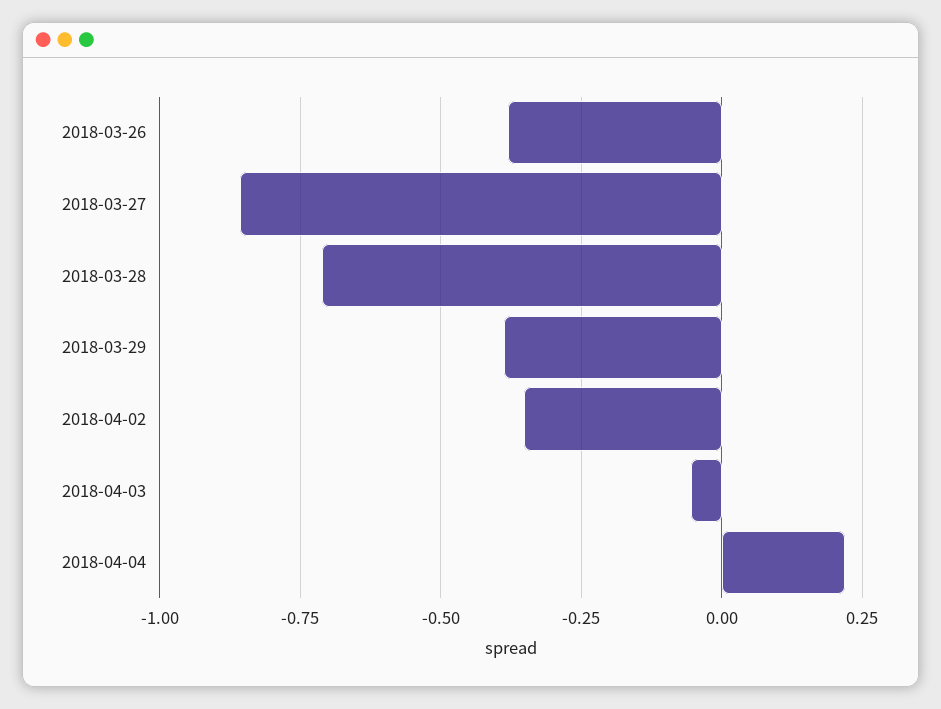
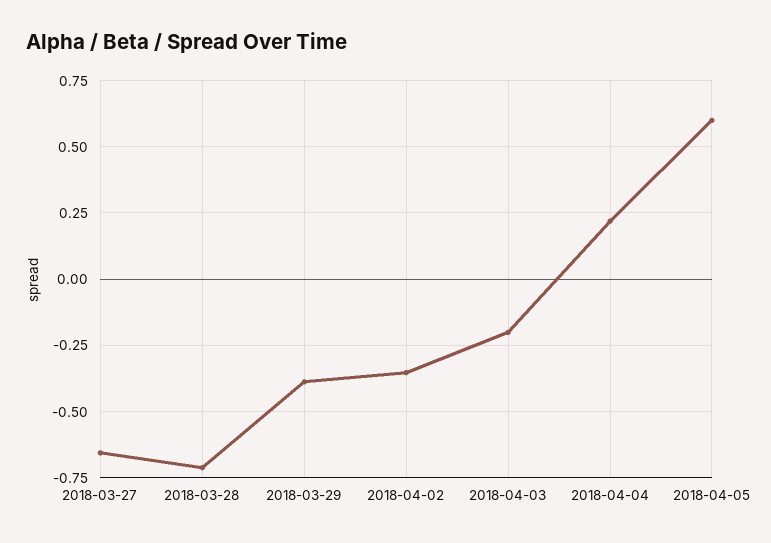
2018-03-26: -0.375 -> none
2018-03-27: -0.85 -> -0.65
2018-04-03: -0.05 -> -0.2
2018-04-05: none -> 0.6

